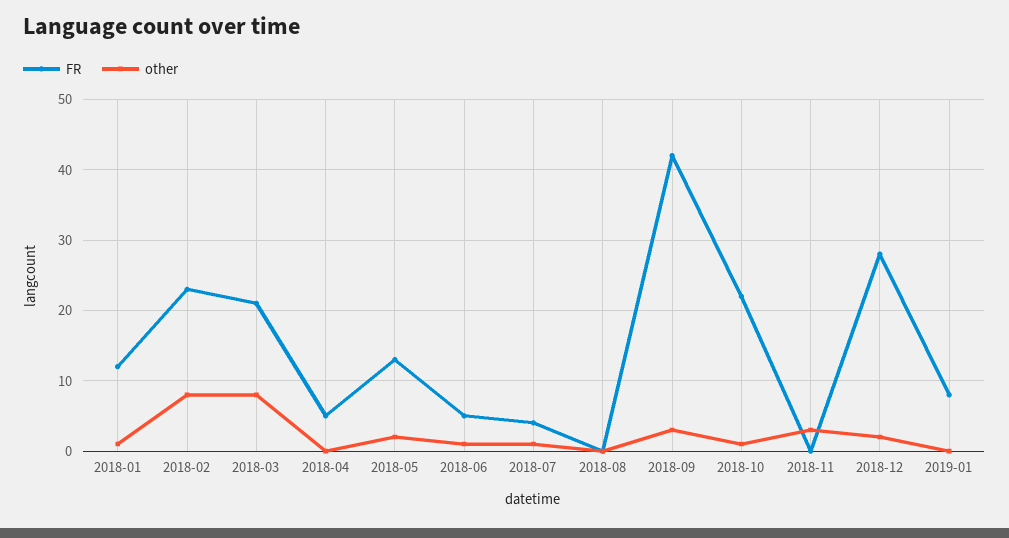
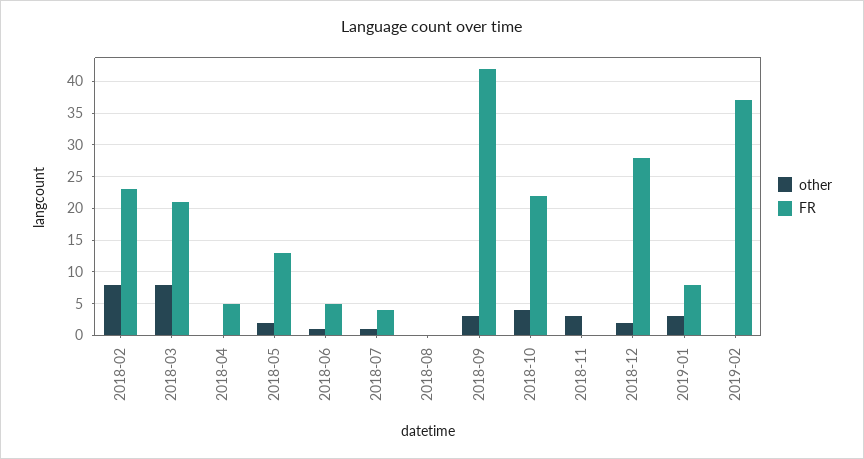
FR, 2018-01: 12 -> none
other, 2018-01: 1 -> none
other, 2018-10: 1 -> 4
other, 2019-01: 0 -> 3
other, 2019-02: none -> 0
FR, 2019-02: none -> 37

